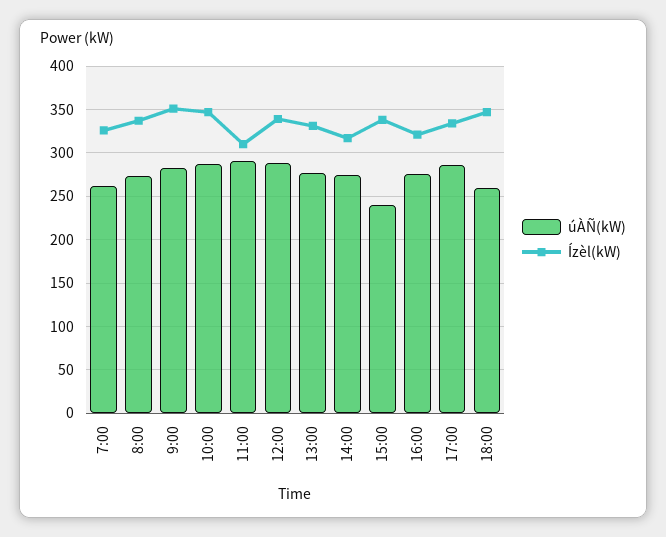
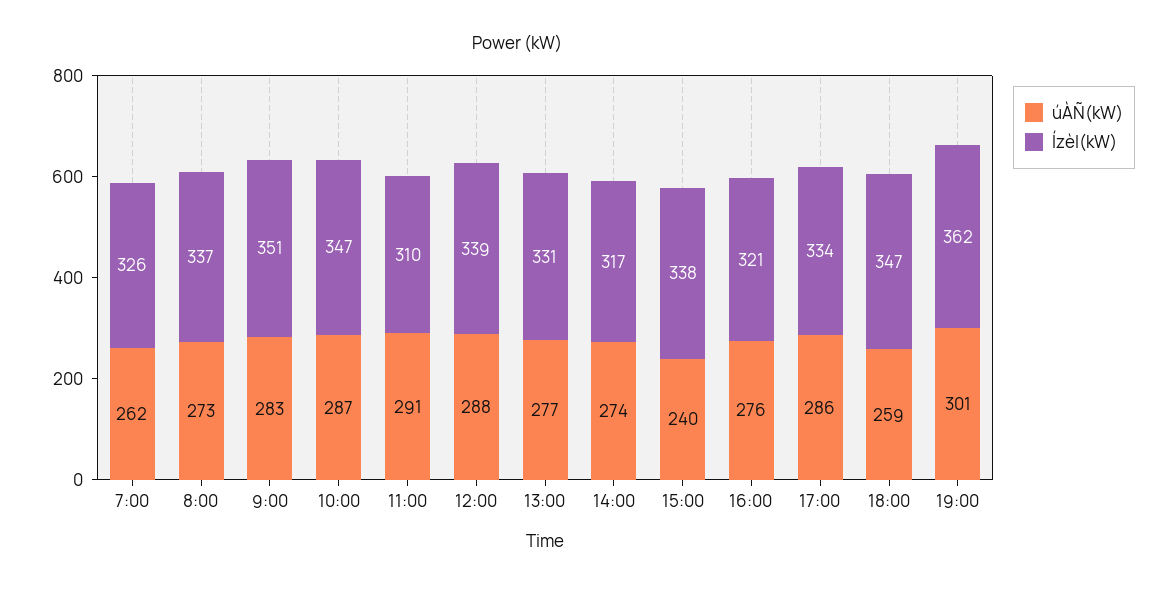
úÀÑ(kW), 19:00: none -> 301
Ízèl(kW), 19:00: none -> 362

